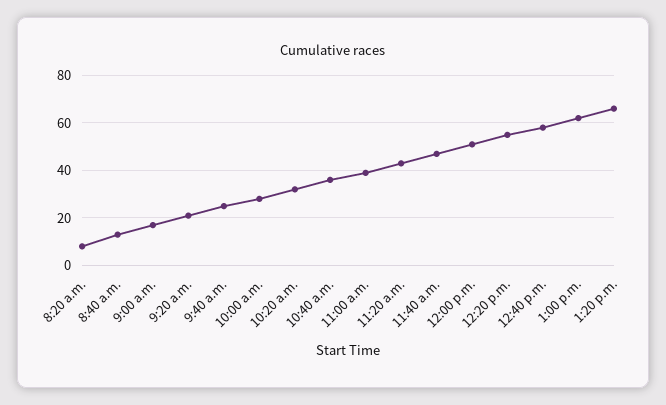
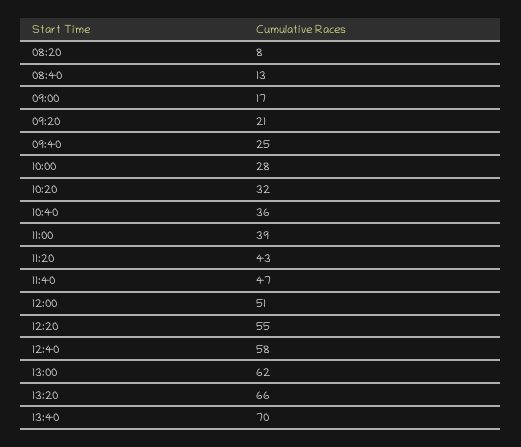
13:40: none -> 70

